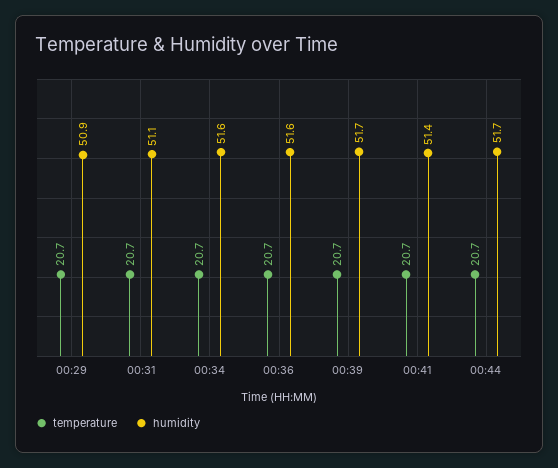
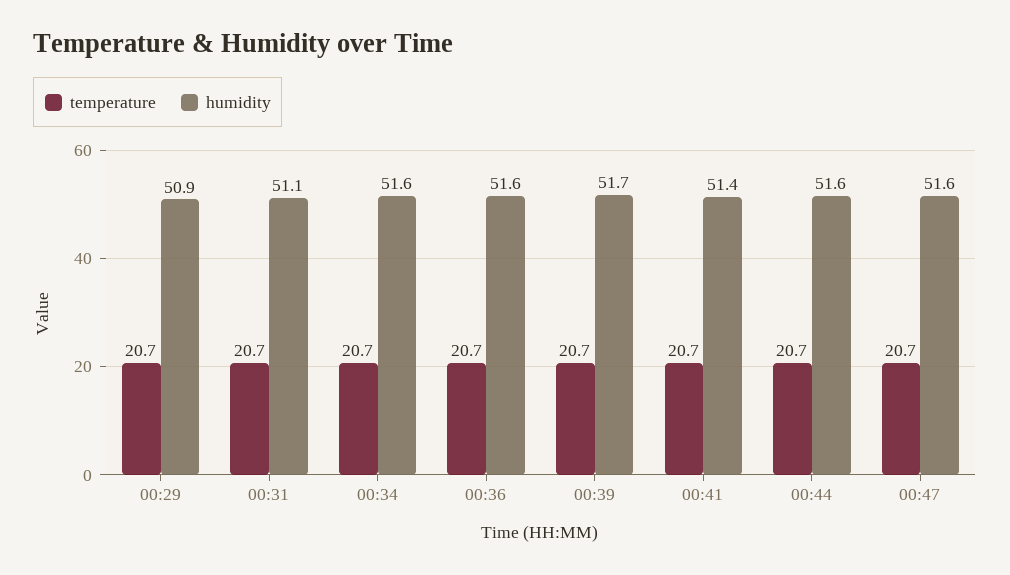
humidity, 00:44: 51.7 -> 51.6
temperature, 00:47: none -> 20.7
humidity, 00:47: none -> 51.6

